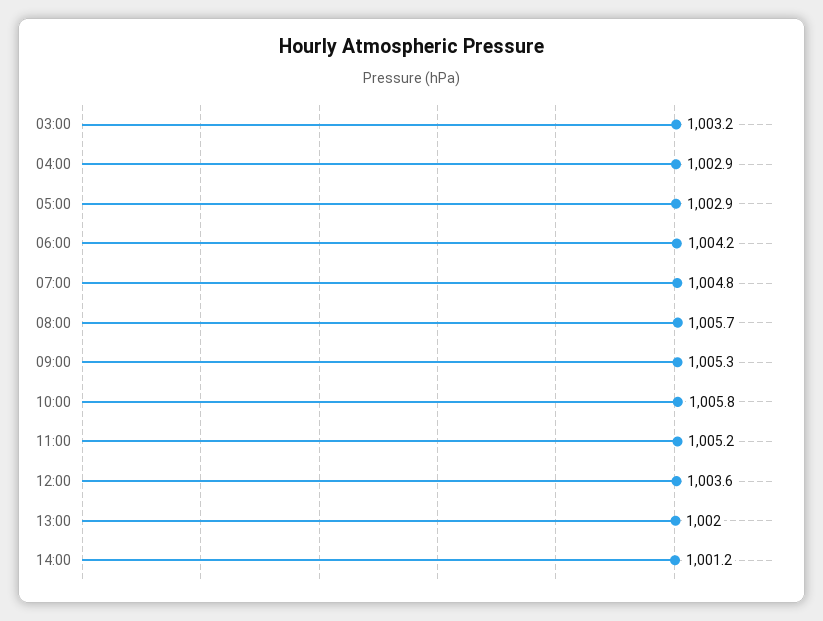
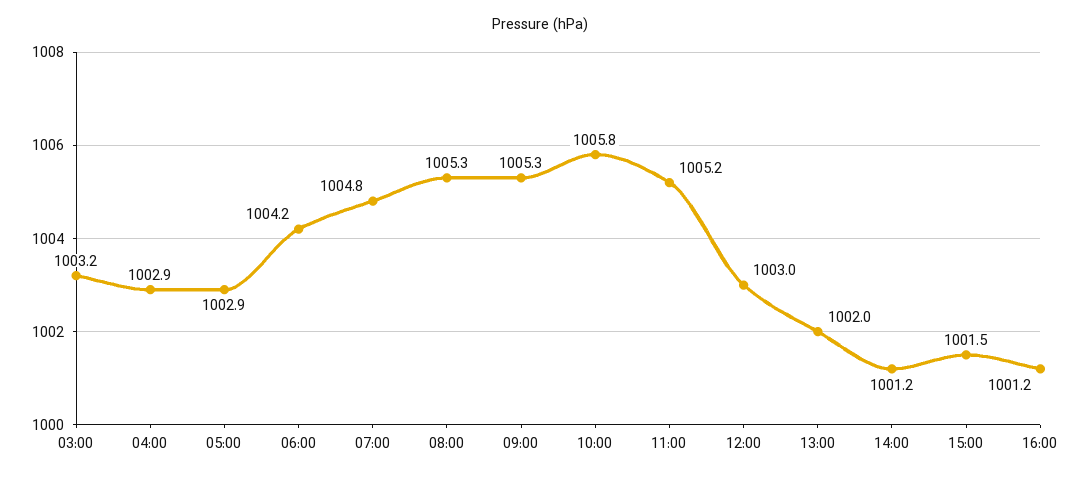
08:00: 1005.7 -> 1005.3
12:00: 1003.6 -> 1003
15:00: none -> 1001.5
16:00: none -> 1001.2

